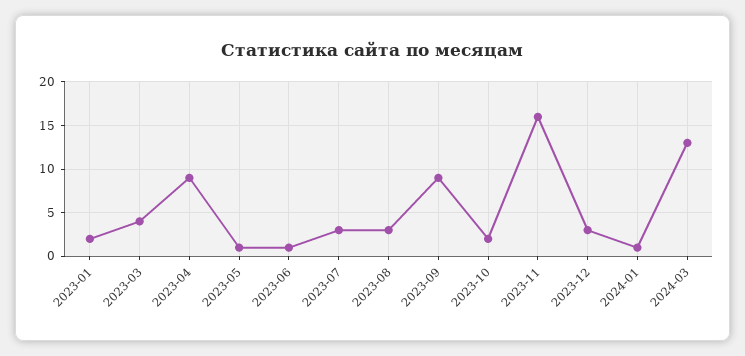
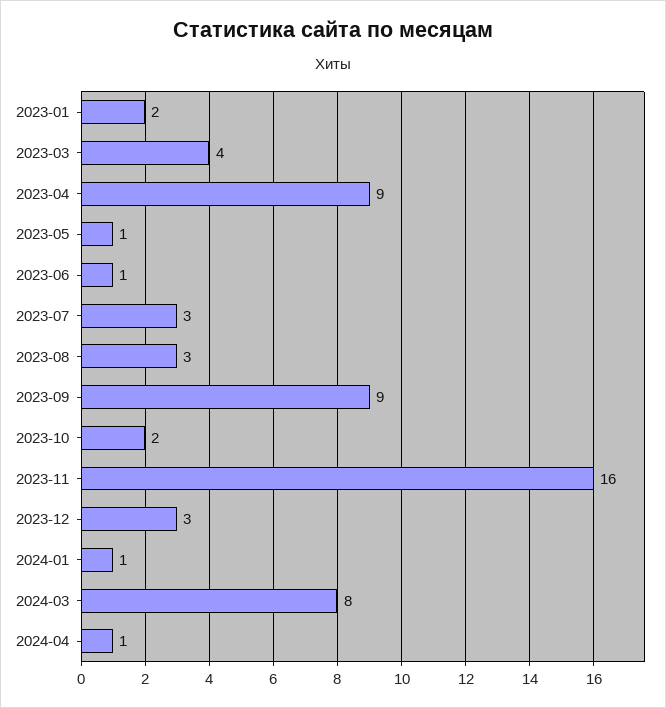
2024-03: 13 -> 8
2024-04: none -> 1

